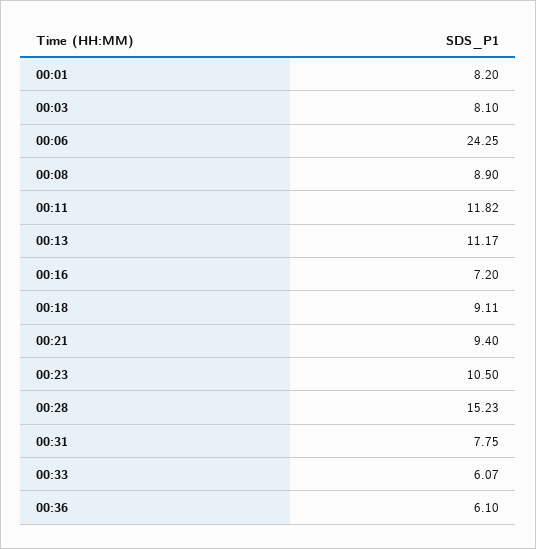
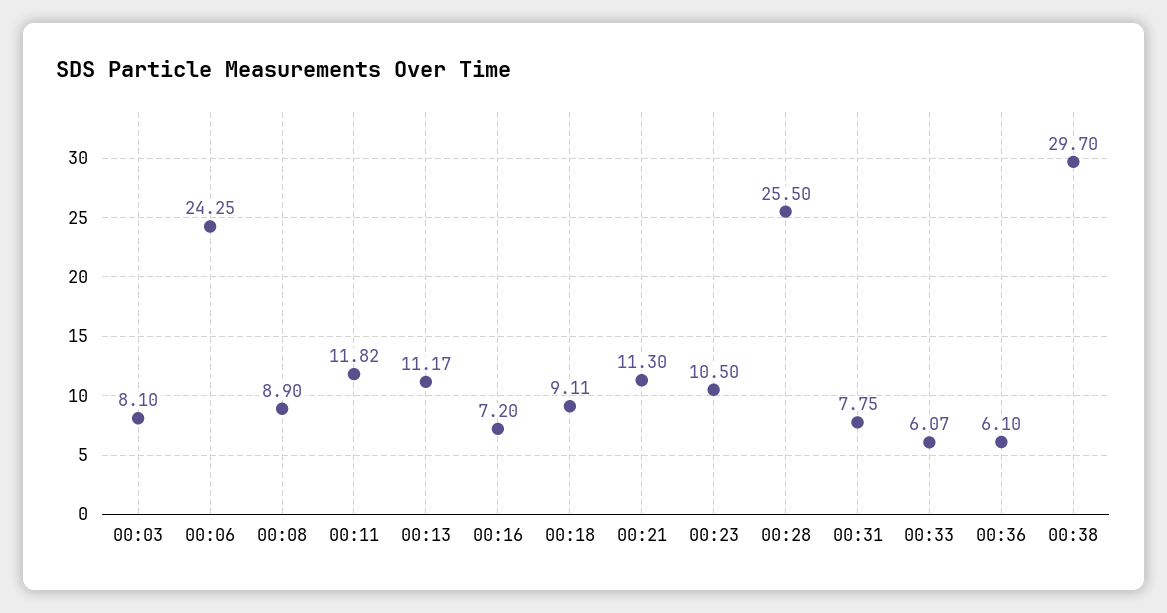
00:01: 8.2 -> none
00:21: 9.4 -> 11.3
00:28: 15.23 -> 25.5
00:38: none -> 29.7

